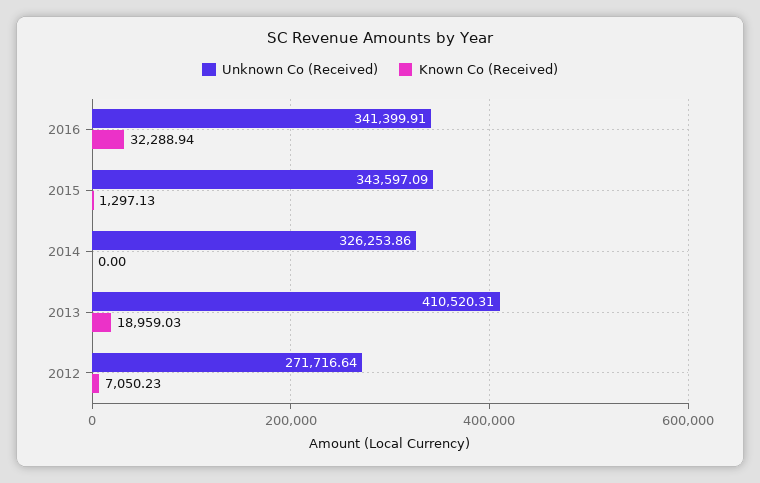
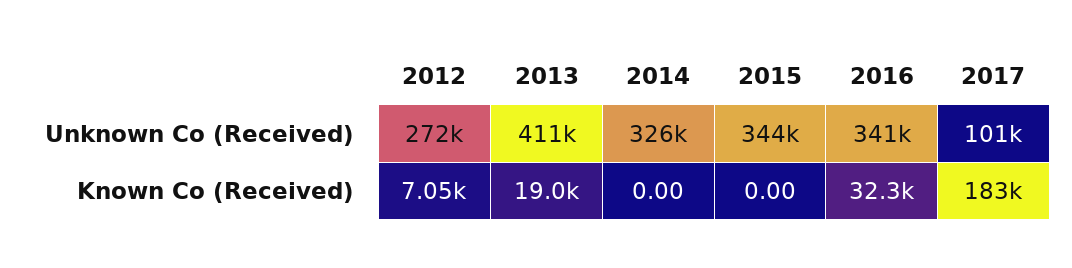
Known Co (Received), 2015: 1297.13 -> 0
Unknown Co (Received), 2017: none -> 101000
Known Co (Received), 2017: none -> 183000

